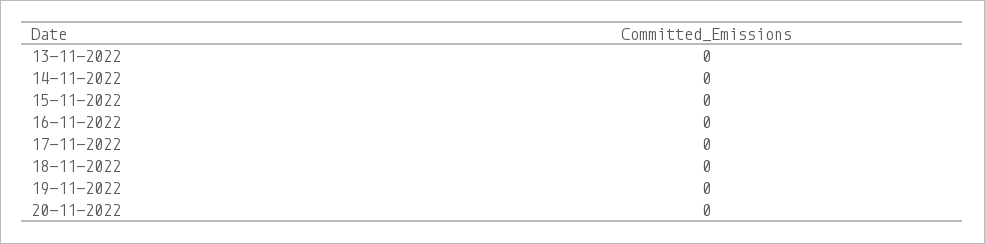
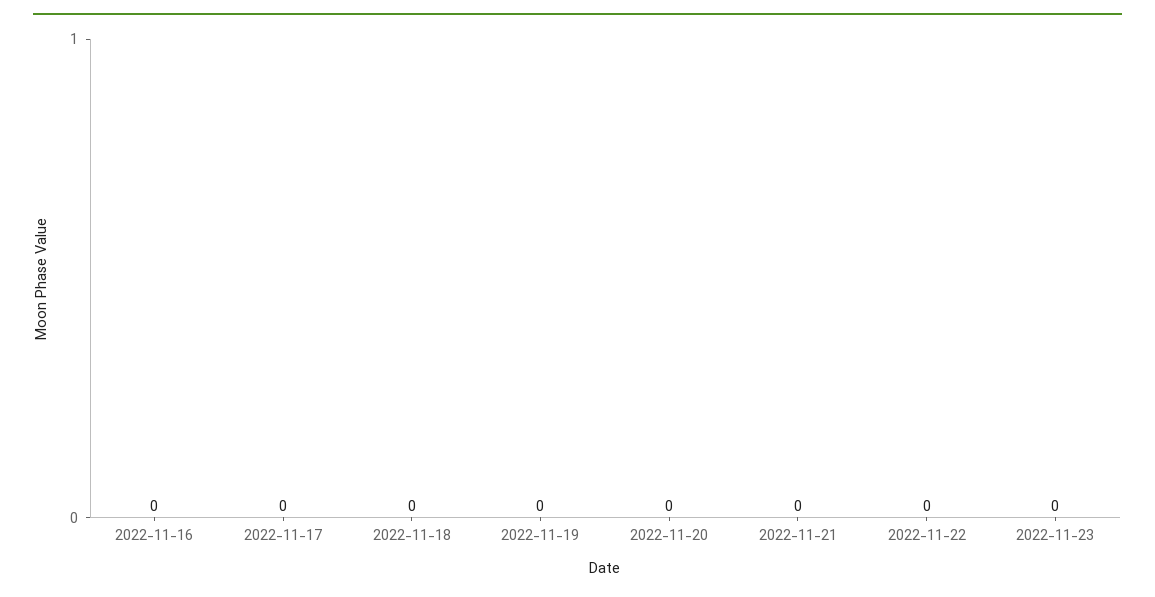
13-11-2022: 0 -> none
14-11-2022: 0 -> none
15-11-2022: 0 -> none
2022-11-21: none -> 0
2022-11-22: none -> 0
2022-11-23: none -> 0

